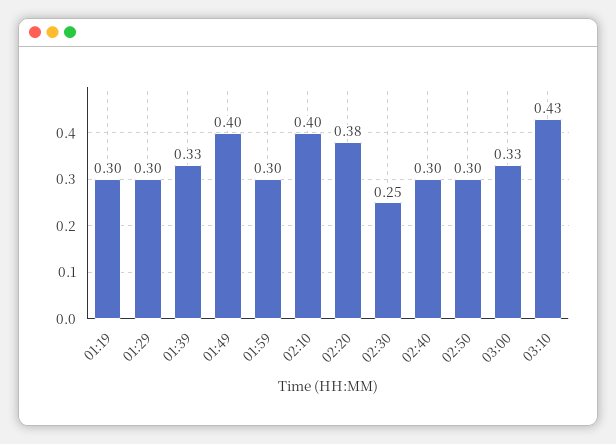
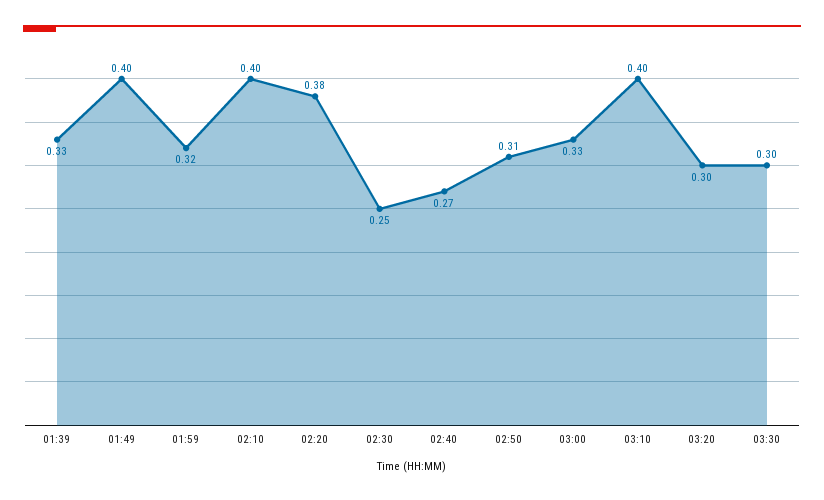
01:19: 0.3 -> none
01:29: 0.3 -> none
01:59: 0.3 -> 0.32
02:40: 0.3 -> 0.27
02:50: 0.3 -> 0.31
03:10: 0.43 -> 0.4
03:20: none -> 0.3
03:30: none -> 0.3

